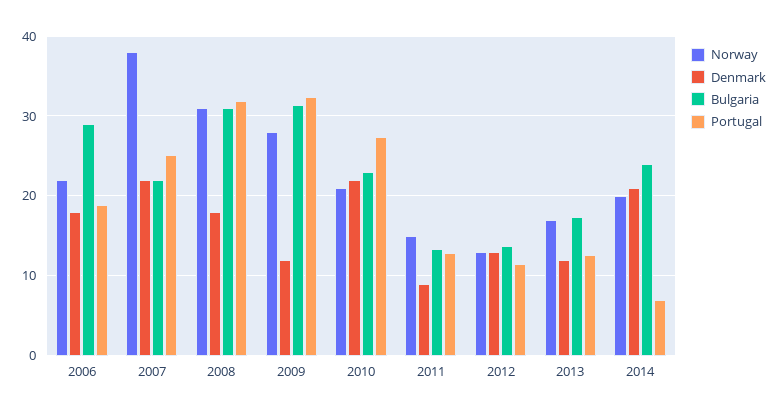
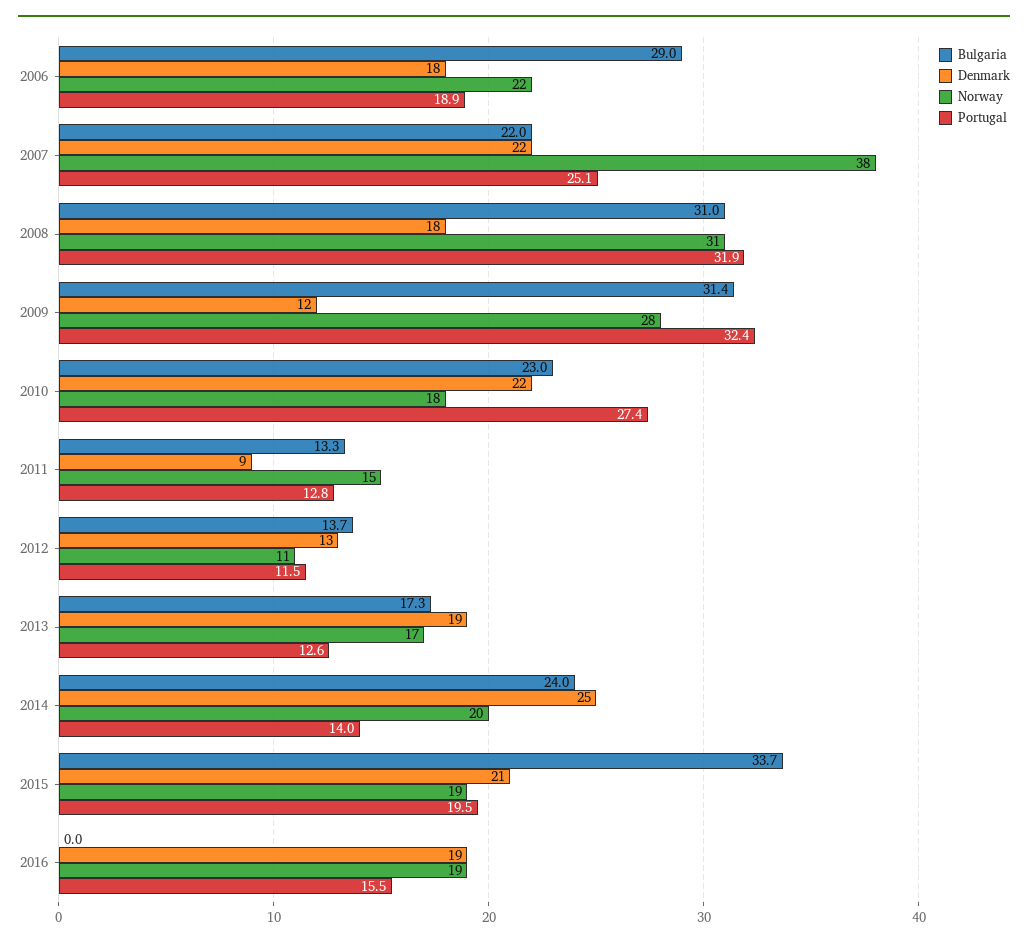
Norway, 2010: 21 -> 18
Norway, 2012: 13 -> 11
Denmark, 2013: 12 -> 19
Denmark, 2014: 21 -> 25
Portugal, 2014: 7 -> 14
Bulgaria, 2015: none -> 33.7
Denmark, 2015: none -> 21
Norway, 2015: none -> 19
Portugal, 2015: none -> 19.5
Bulgaria, 2016: none -> 0
Denmark, 2016: none -> 19
Norway, 2016: none -> 19
Portugal, 2016: none -> 15.5

